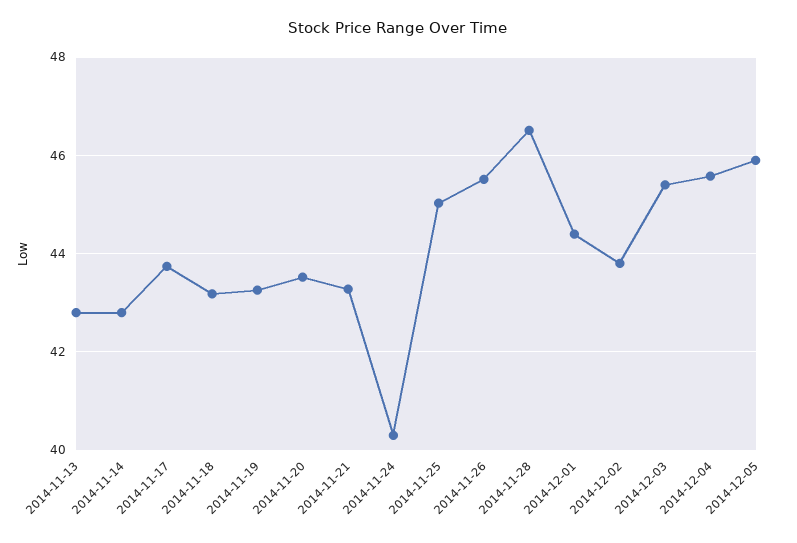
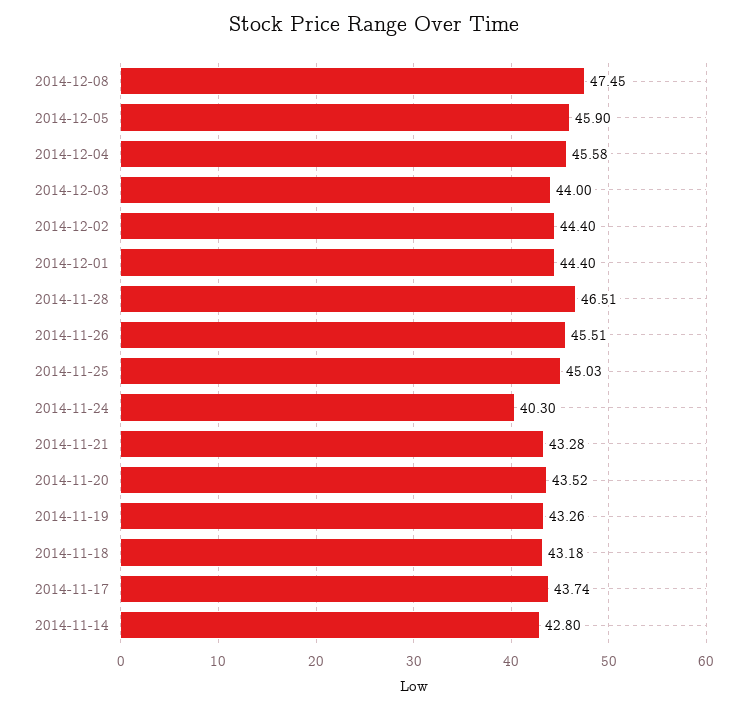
2014-11-13: 42.8 -> none
2014-12-02: 43.8 -> 44.4
2014-12-03: 45.4 -> 44
2014-12-08: none -> 47.45

